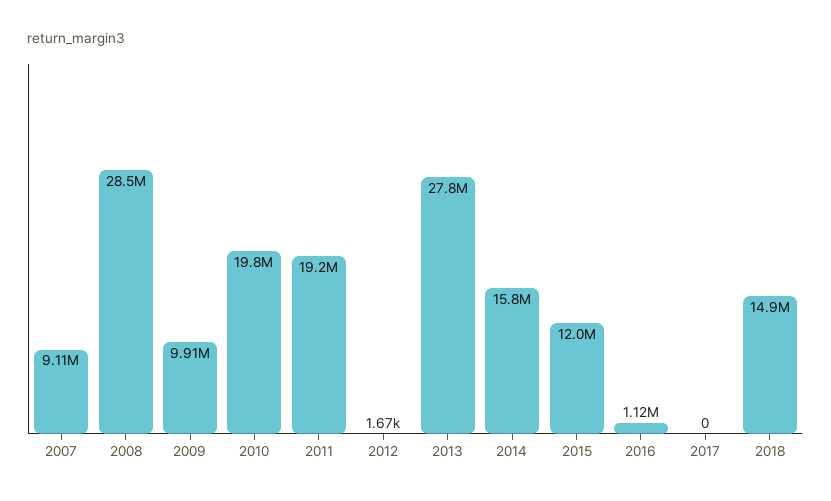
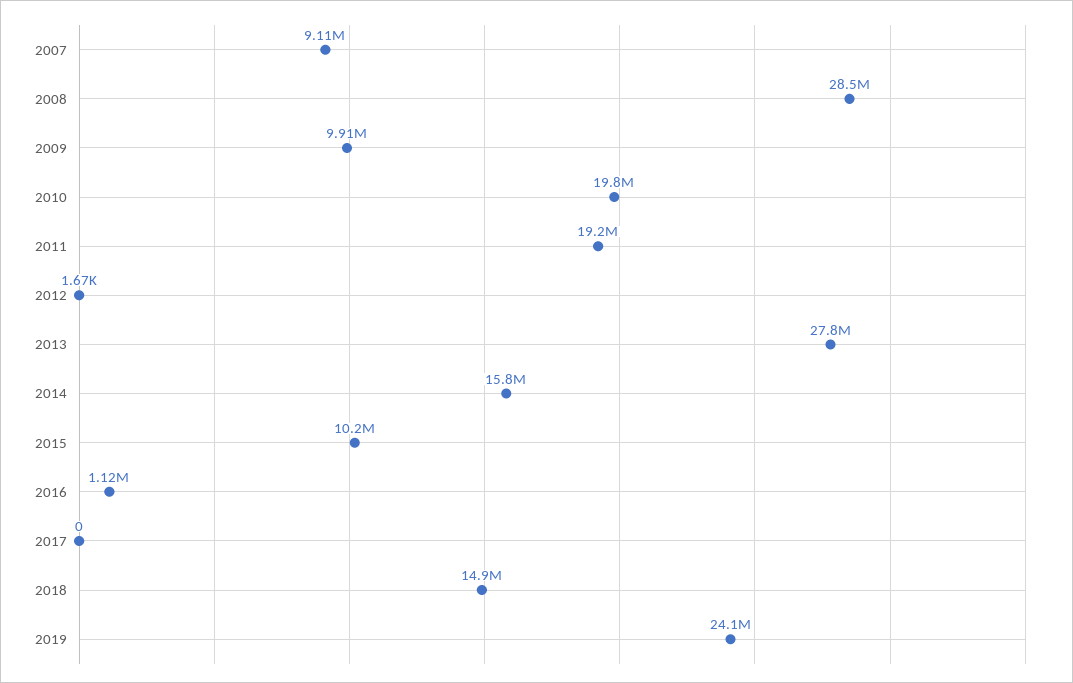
2015: 12000000 -> 10200000
2019: none -> 24100000

